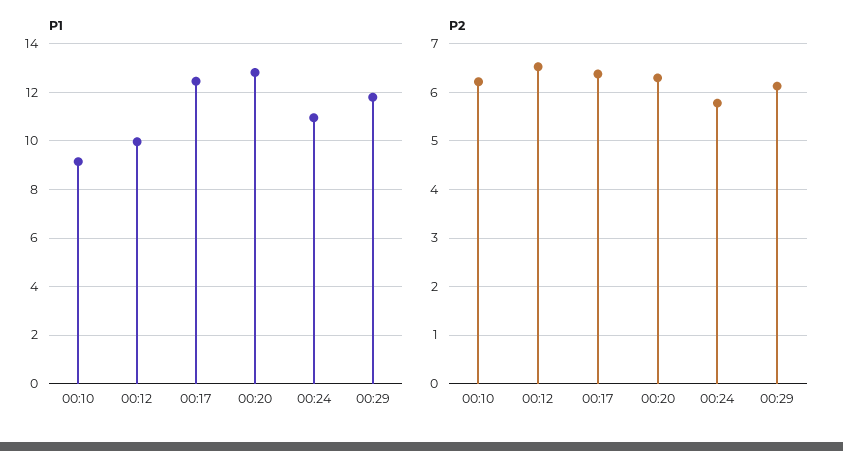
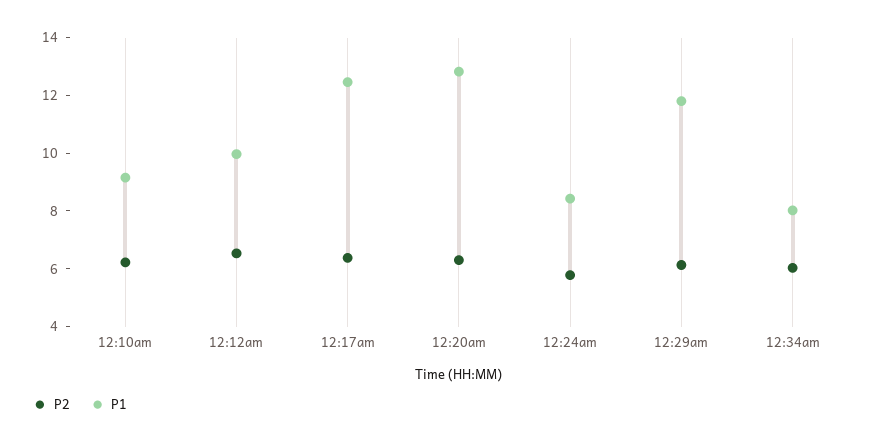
P1, 00:24: 11 -> 8.5
P2, 12:34am: none -> 6
P1, 12:34am: none -> 8

